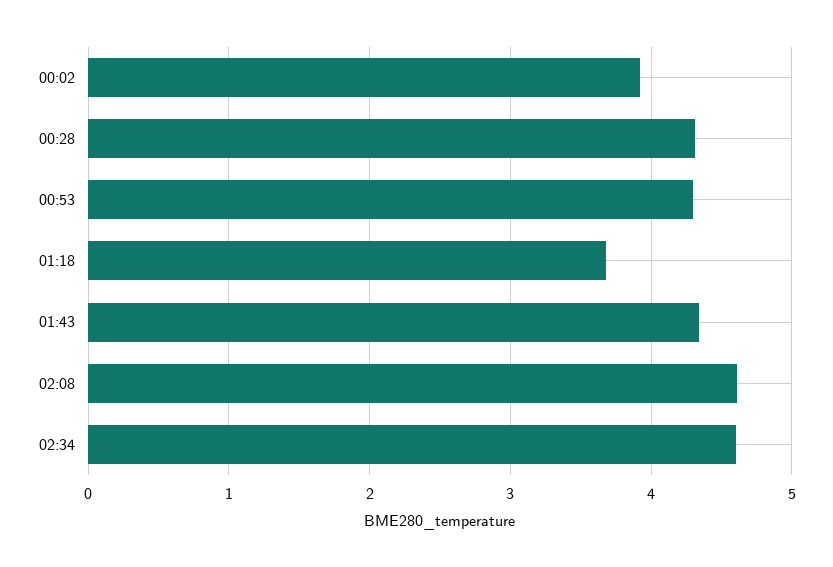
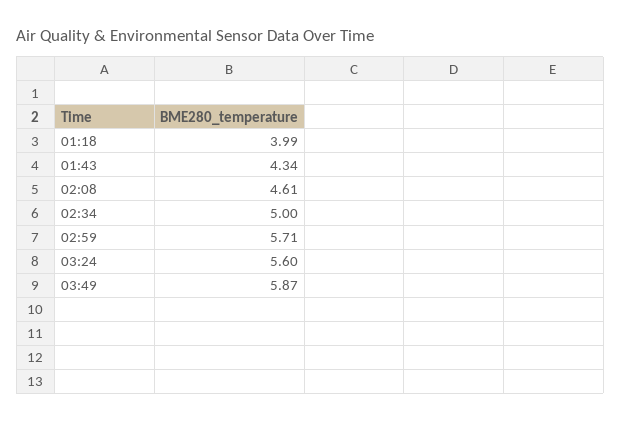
00:02: 3.9 -> none
00:28: 4.3 -> none
00:53: 4.3 -> none
01:18: 3.7 -> 3.99
02:34: 4.6 -> 5
02:59: none -> 5.71
03:24: none -> 5.6
03:49: none -> 5.87

